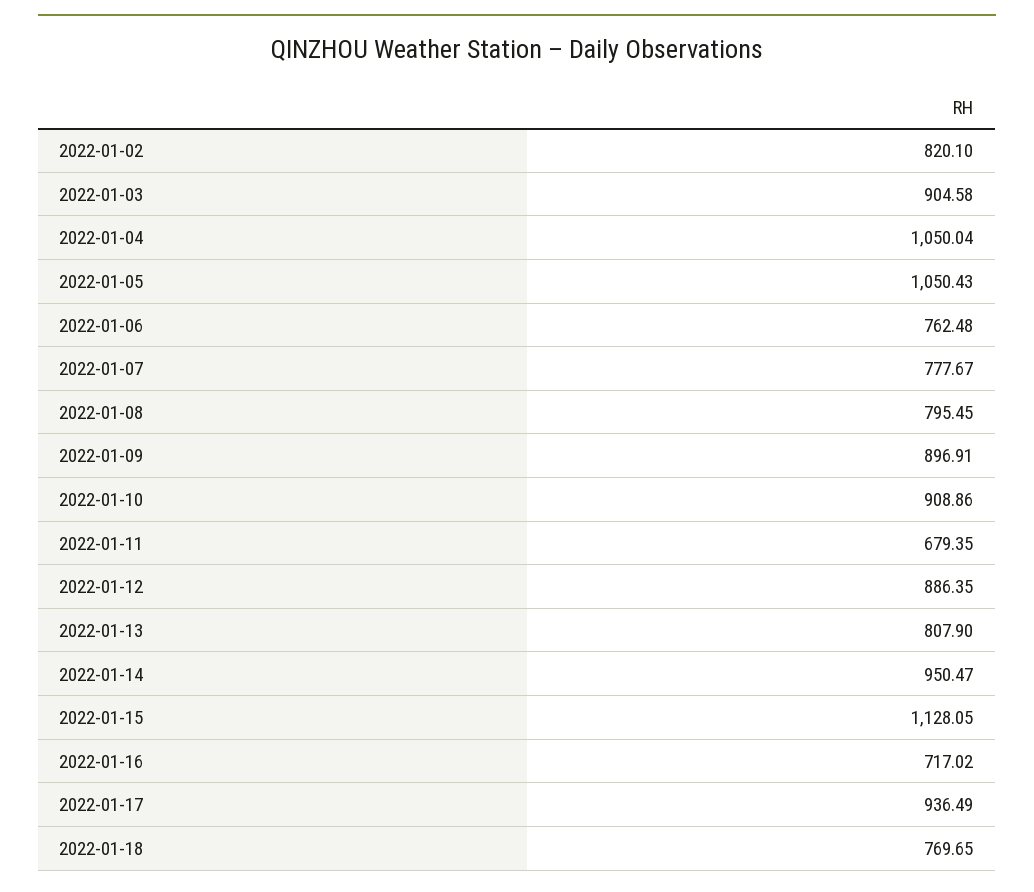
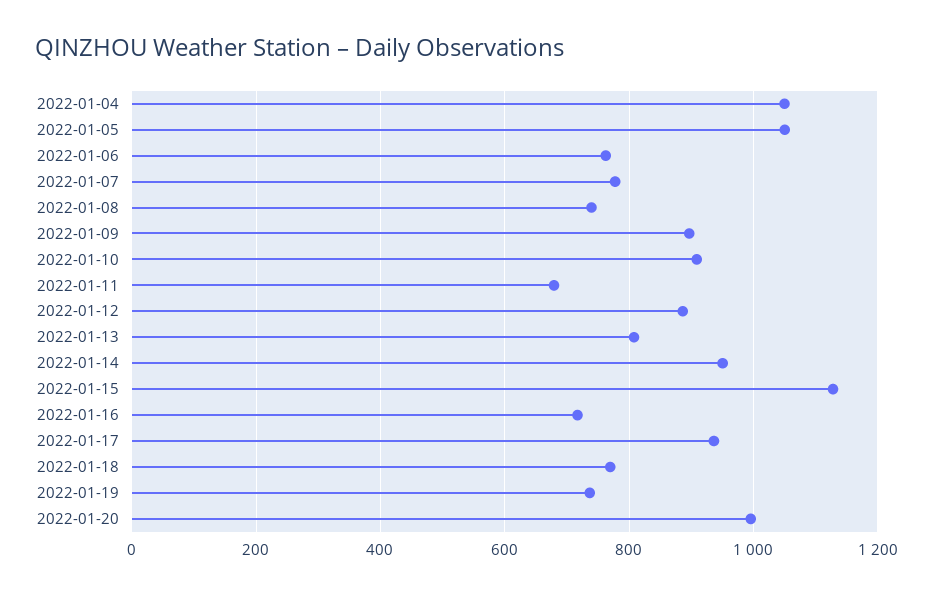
2022-01-02: 820.1 -> none
2022-01-03: 904.58 -> none
2022-01-08: 795.45 -> 740
2022-01-19: none -> 740
2022-01-20: none -> 1000

